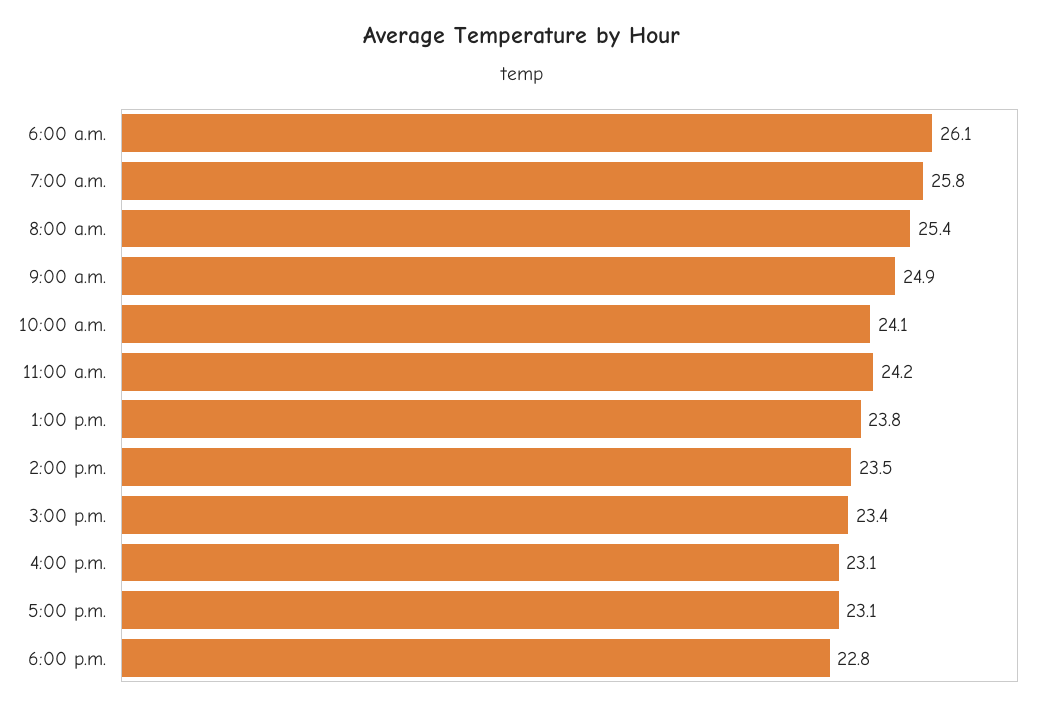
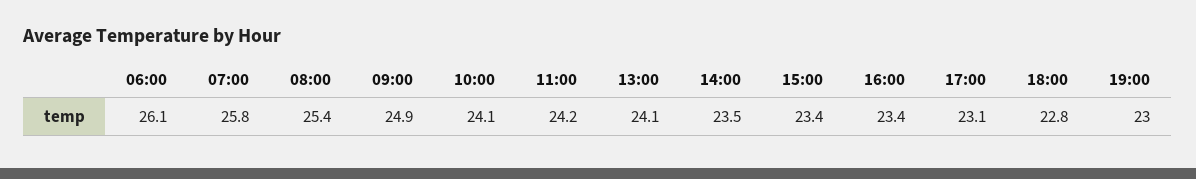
1:00 p.m.: 23.8 -> 24.1
4:00 p.m.: 23.1 -> 23.4
19:00: none -> 23

